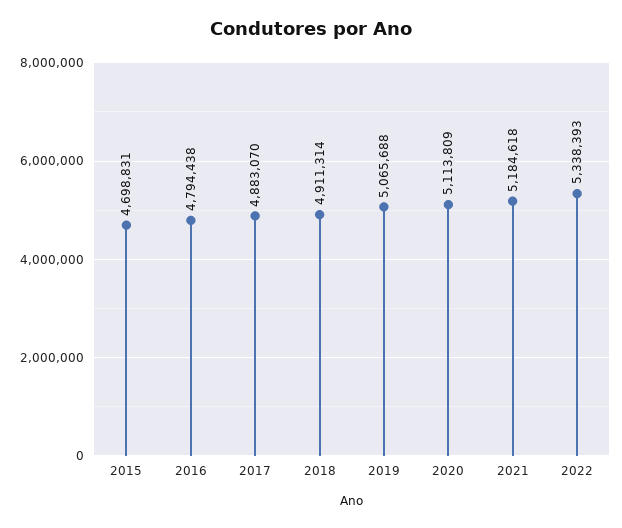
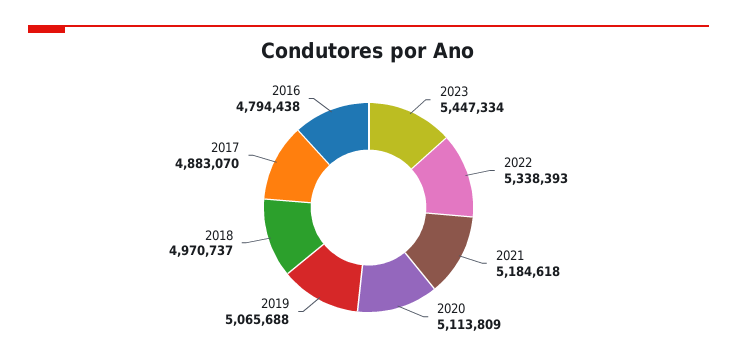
2015: 4698831 -> none
2018: 4911314 -> 4970737
2023: none -> 5447334

